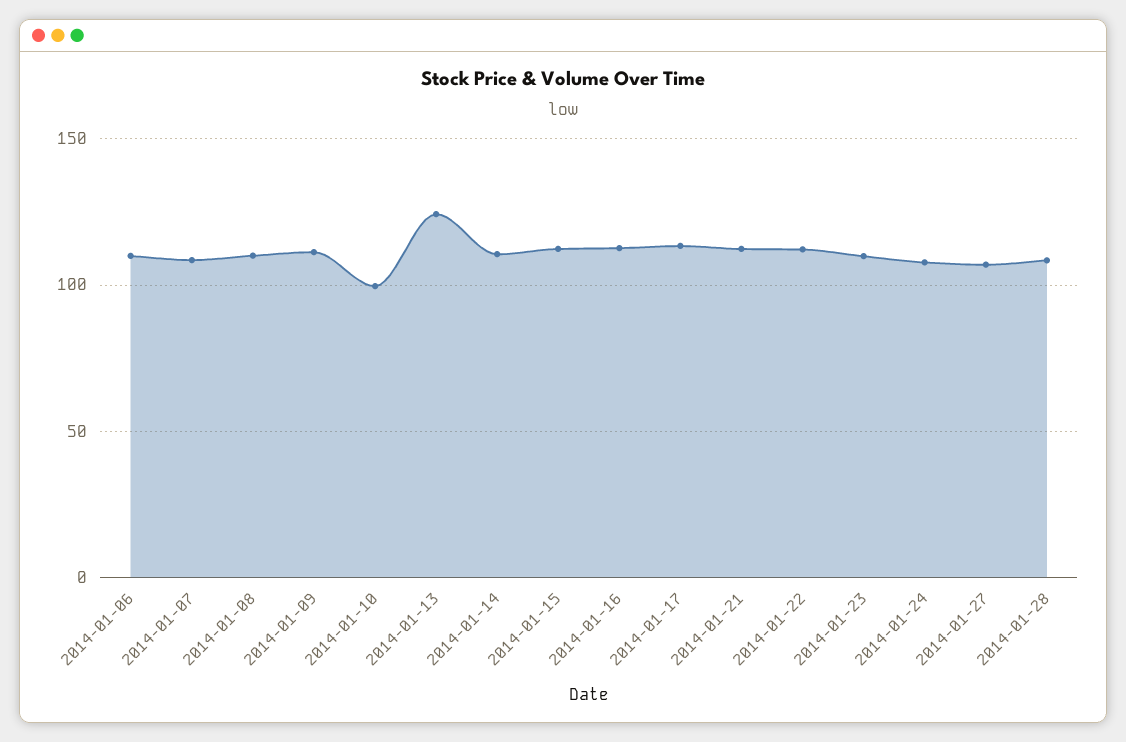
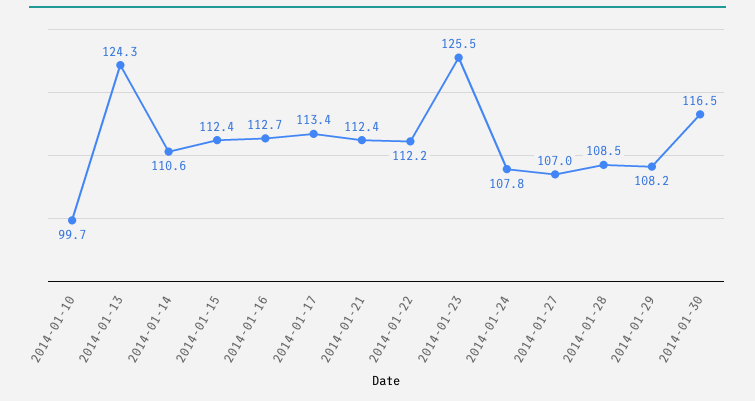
2014-01-06: 110 -> none
2014-01-07: 110 -> none
2014-01-08: 110 -> none
2014-01-09: 110 -> none
2014-01-23: 110 -> 125.5
2014-01-29: none -> 108.2
2014-01-30: none -> 116.5

